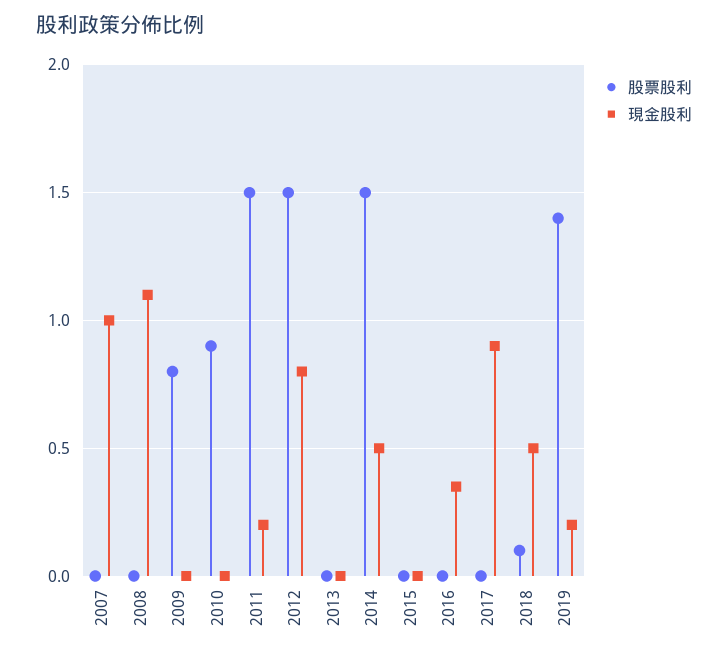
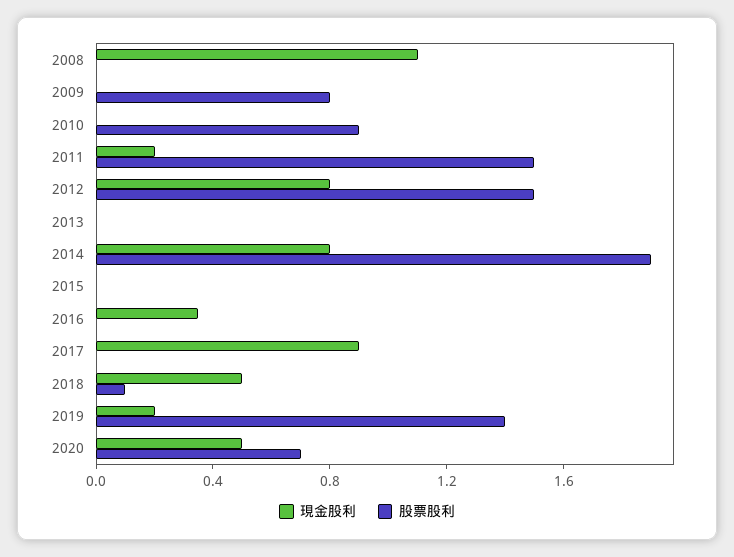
股票股利, 2007: 0 -> none
現金股利, 2007: 1 -> none
股票股利, 2014: 1.5 -> 1.9
現金股利, 2014: 0.5 -> 0.8
現金股利, 2020: none -> 0.5
股票股利, 2020: none -> 0.7

